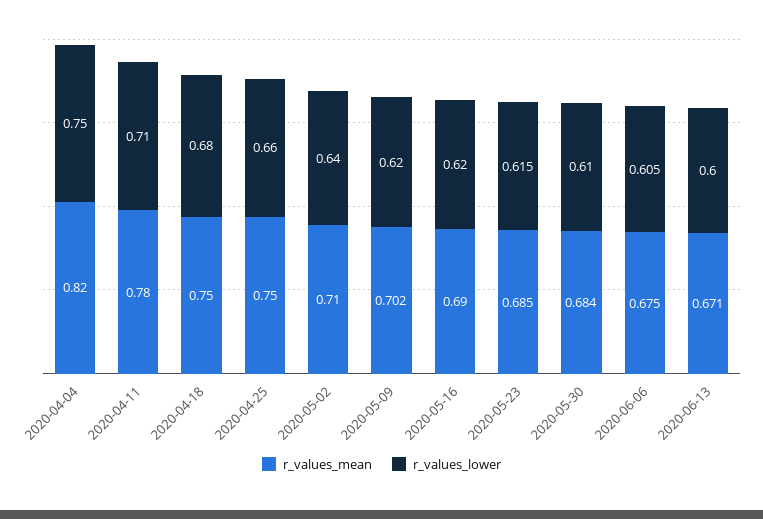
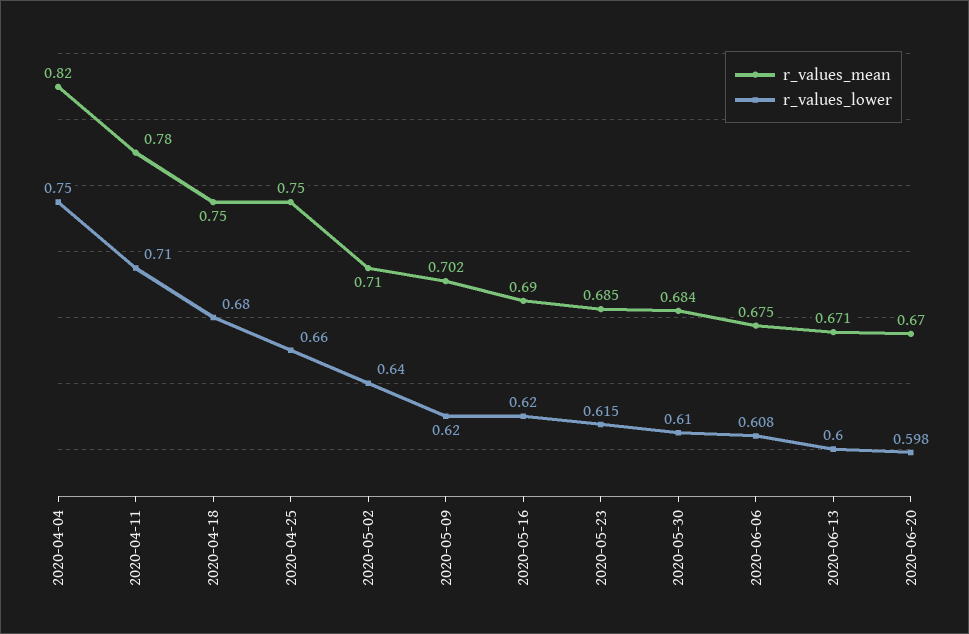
r_values_lower, 2020-06-06: 0.605 -> 0.608
r_values_mean, 2020-06-20: none -> 0.67
r_values_lower, 2020-06-20: none -> 0.598

